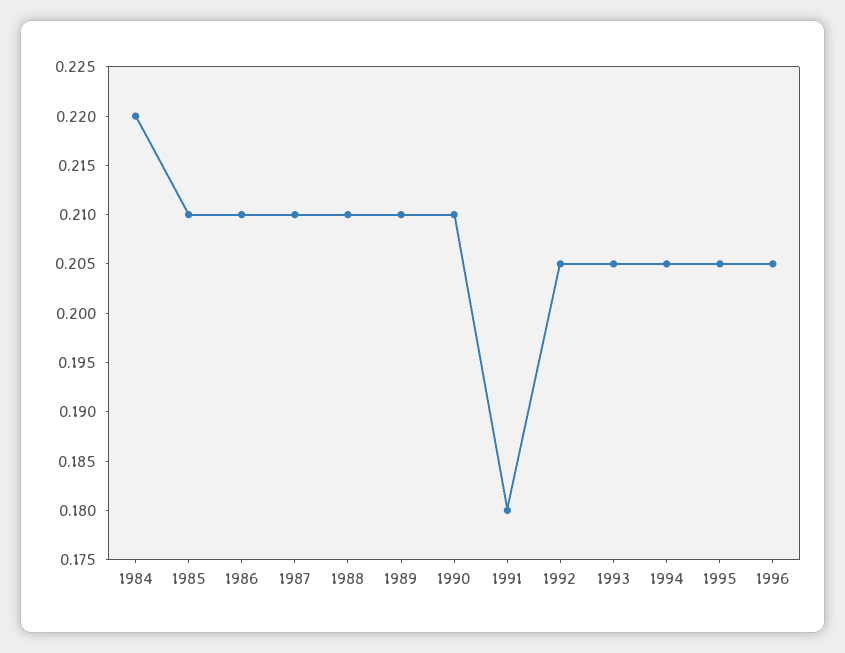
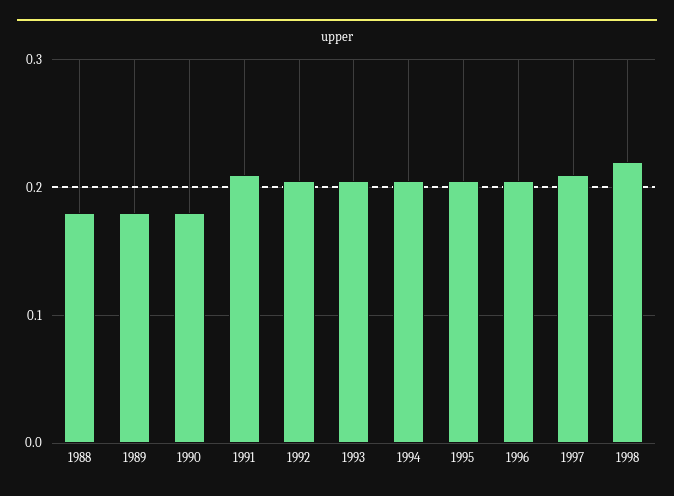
1984: 0.22 -> none
1985: 0.21 -> none
1986: 0.21 -> none
1987: 0.21 -> none
1988: 0.21 -> 0.18
1989: 0.21 -> 0.18
1990: 0.21 -> 0.18
1991: 0.18 -> 0.21
1997: none -> 0.21
1998: none -> 0.22

